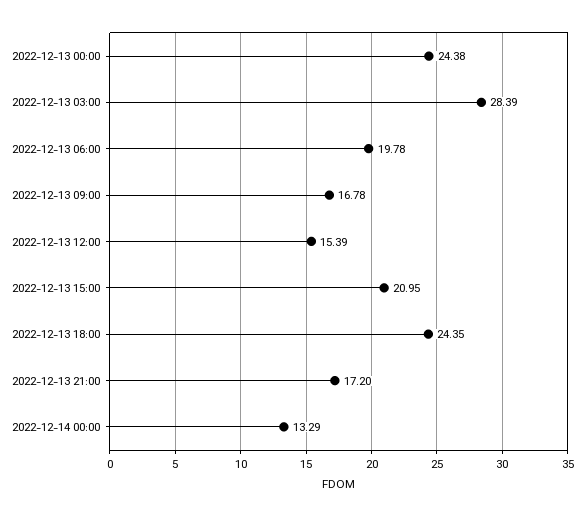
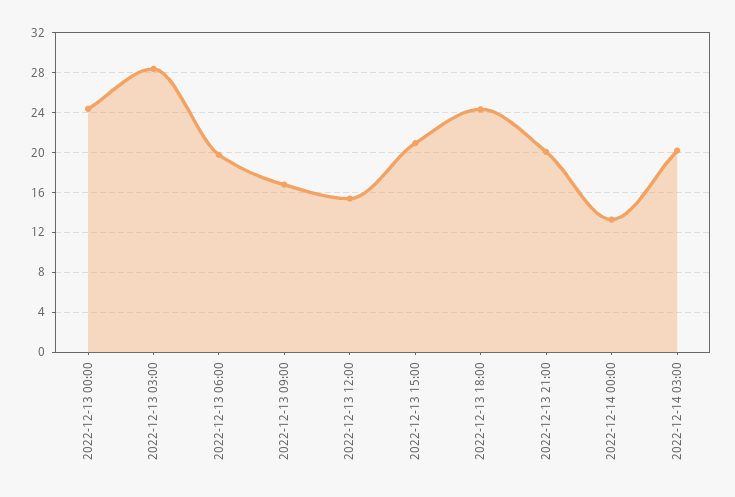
2022-12-13 21:00: 17.2 -> 20
2022-12-14 03:00: none -> 20

